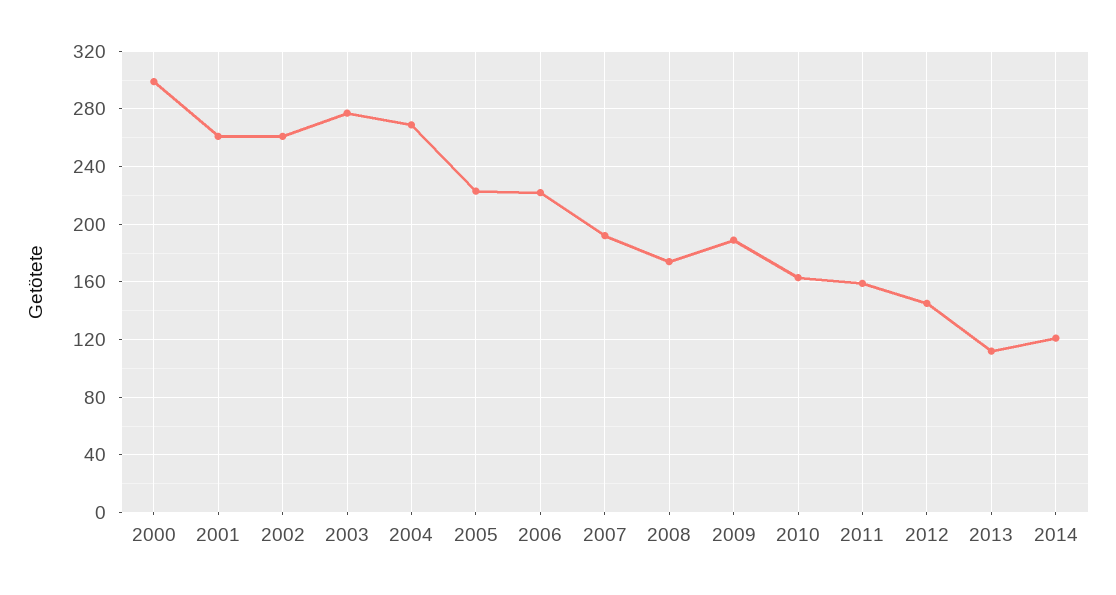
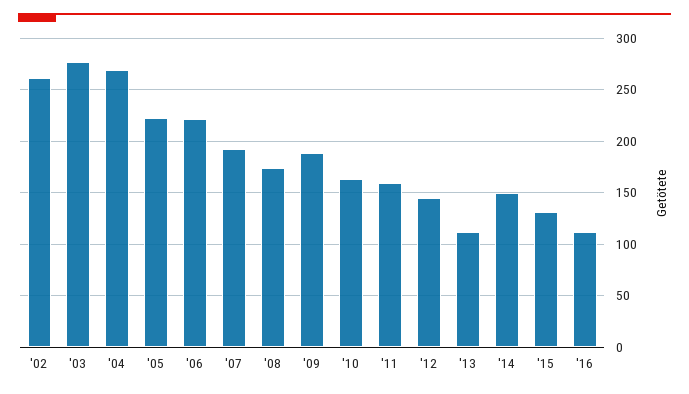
2000: 300 -> none
2001: 260 -> none
2014: 120 -> 150
'15: none -> 130
'16: none -> 110

